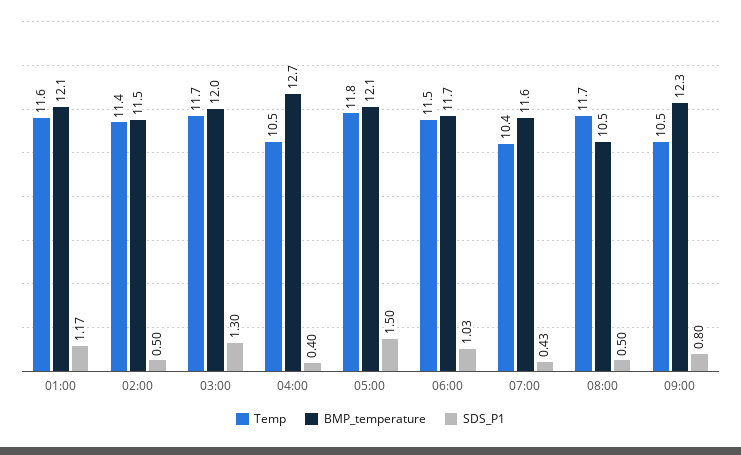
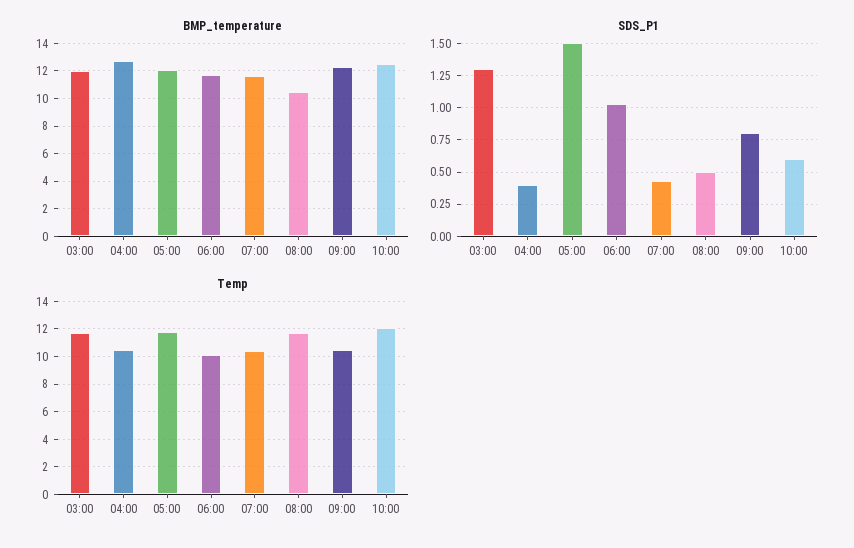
Temp, 01:00: 11.6 -> none
BMP_temperature, 01:00: 12.1 -> none
SDS_P1, 01:00: 1.17 -> none
Temp, 02:00: 11.4 -> none
BMP_temperature, 02:00: 11.5 -> none
SDS_P1, 02:00: 0.5 -> none
Temp, 06:00: 11.5 -> 10
BMP_temperature, 10:00: none -> 12.5
SDS_P1, 10:00: none -> 0.6
Temp, 10:00: none -> 12

